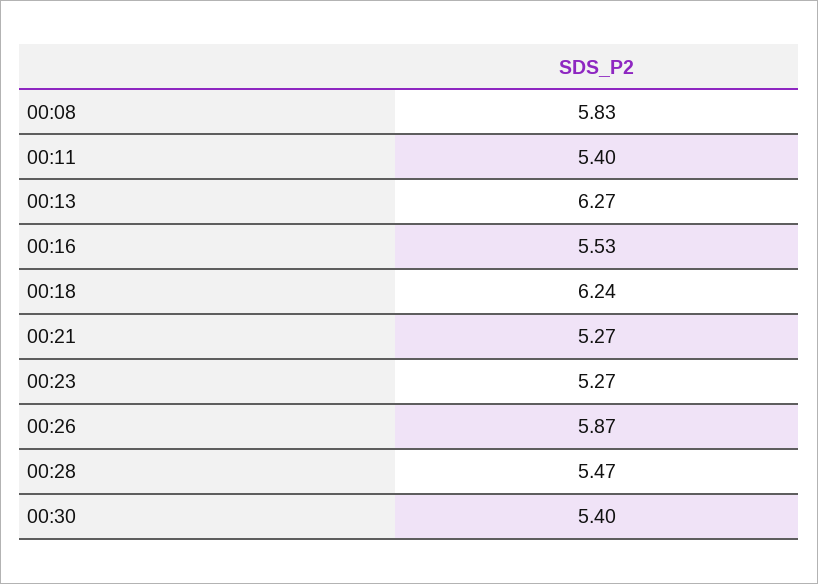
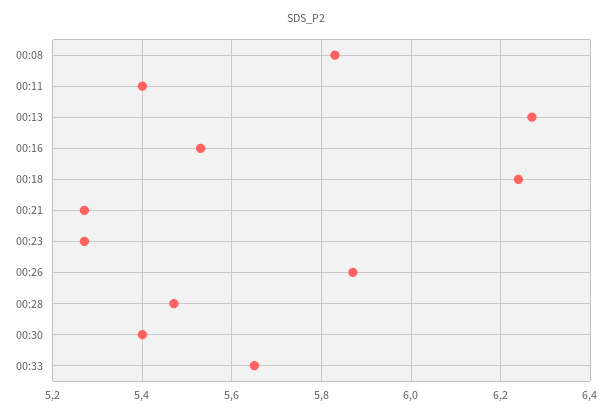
00:33: none -> 5.65

